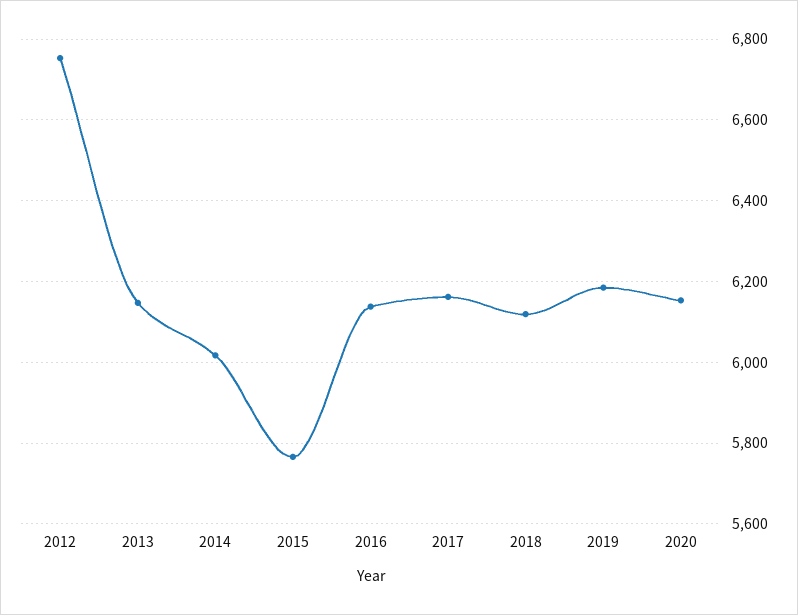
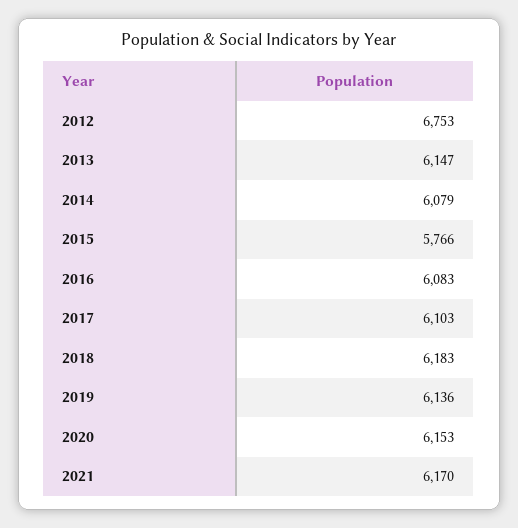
2014: 6020 -> 6079
2016: 6140 -> 6083
2017: 6160 -> 6103
2018: 6120 -> 6183
2019: 6180 -> 6136
2021: none -> 6170

